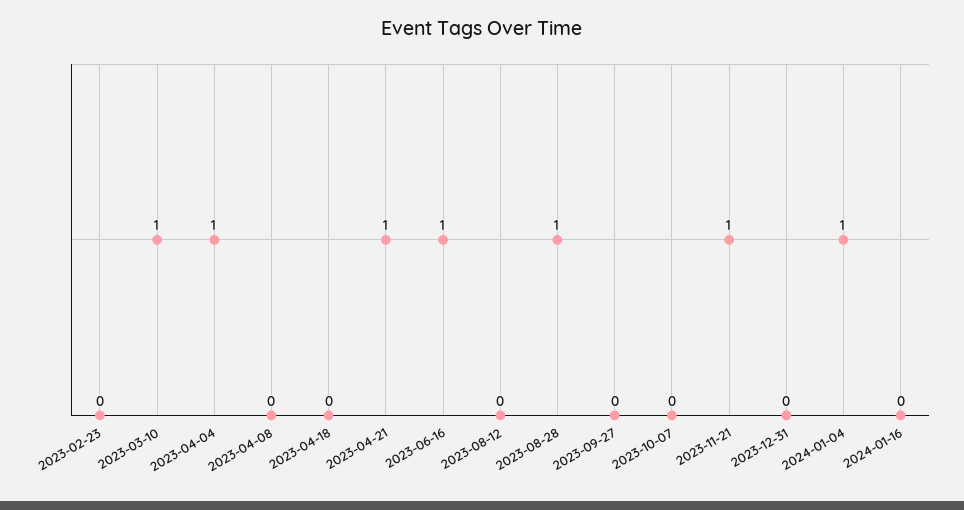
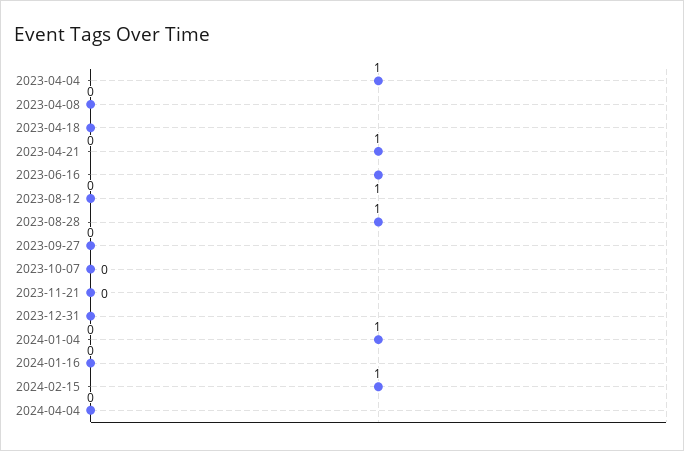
2023-02-23: 0 -> none
2023-03-10: 1 -> none
2023-11-21: 1 -> 0
2024-02-15: none -> 1
2024-04-04: none -> 0

